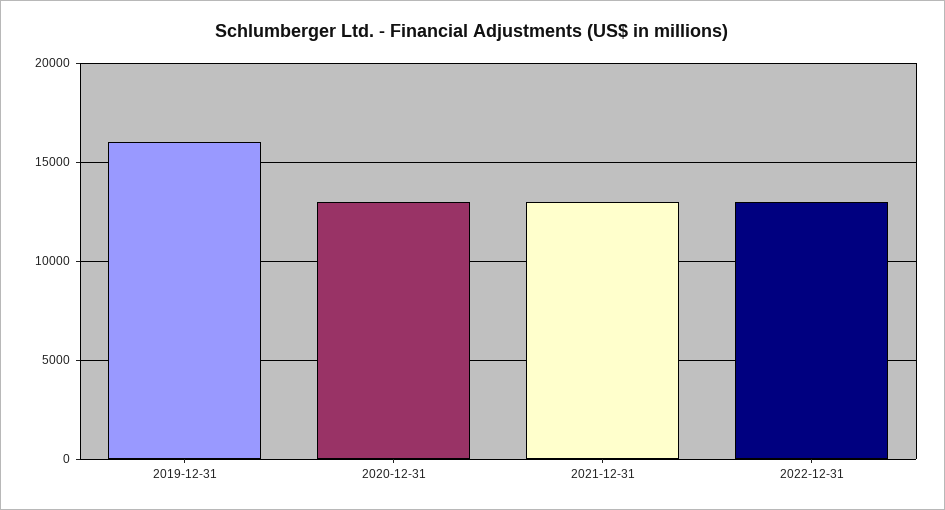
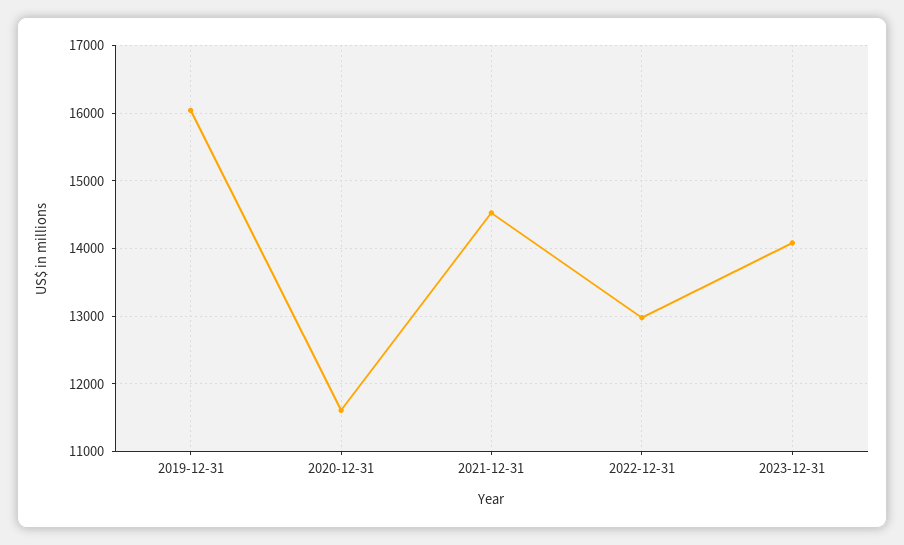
2020-12-31: 13000 -> 11600
2021-12-31: 13000 -> 14500
2023-12-31: none -> 14100

